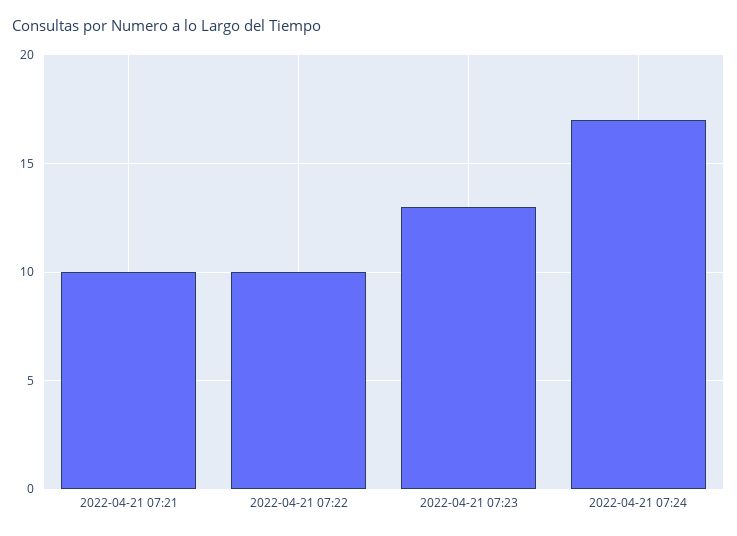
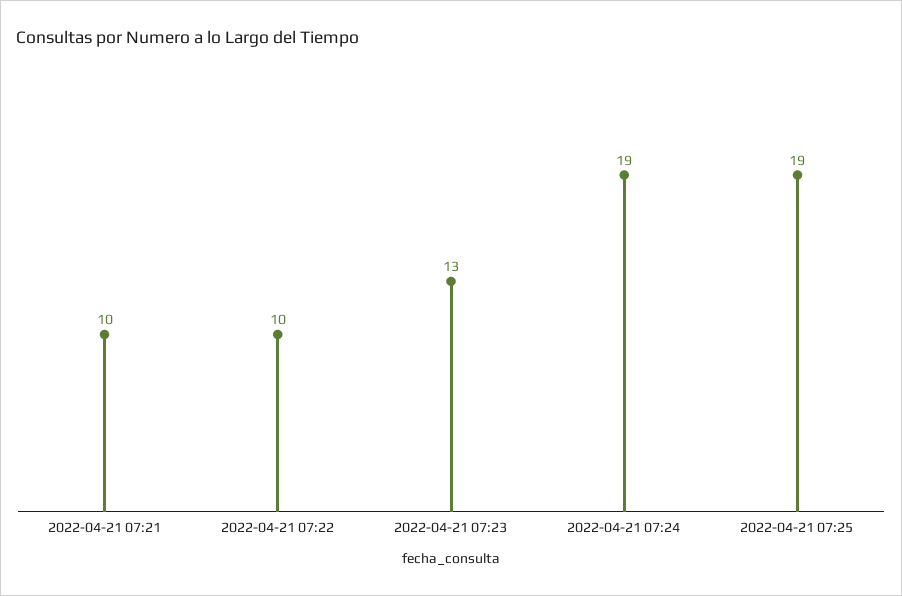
2022-04-21 07:24: 17 -> 19
2022-04-21 07:25: none -> 19

